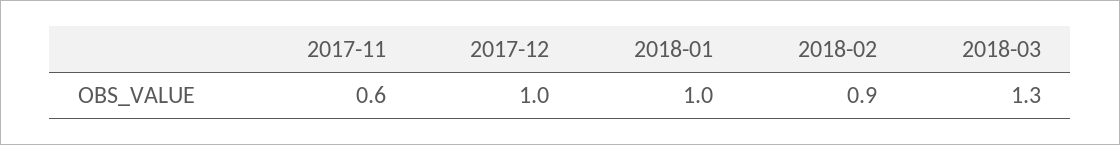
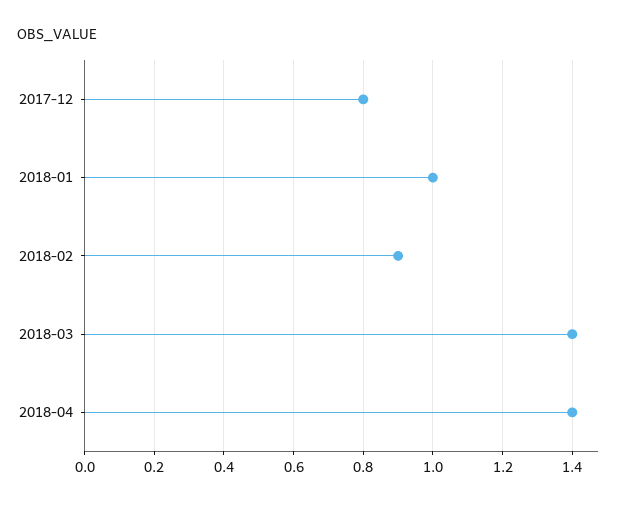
2017-11: 0.6 -> none
2017-12: 1 -> 0.8
2018-03: 1.3 -> 1.4
2018-04: none -> 1.4

